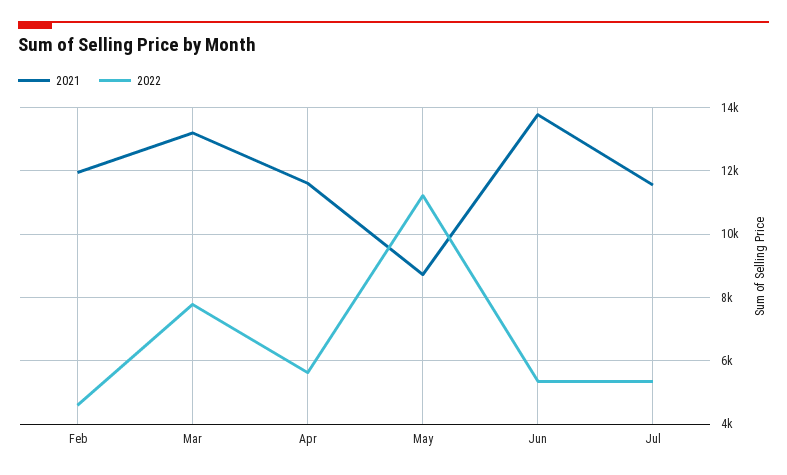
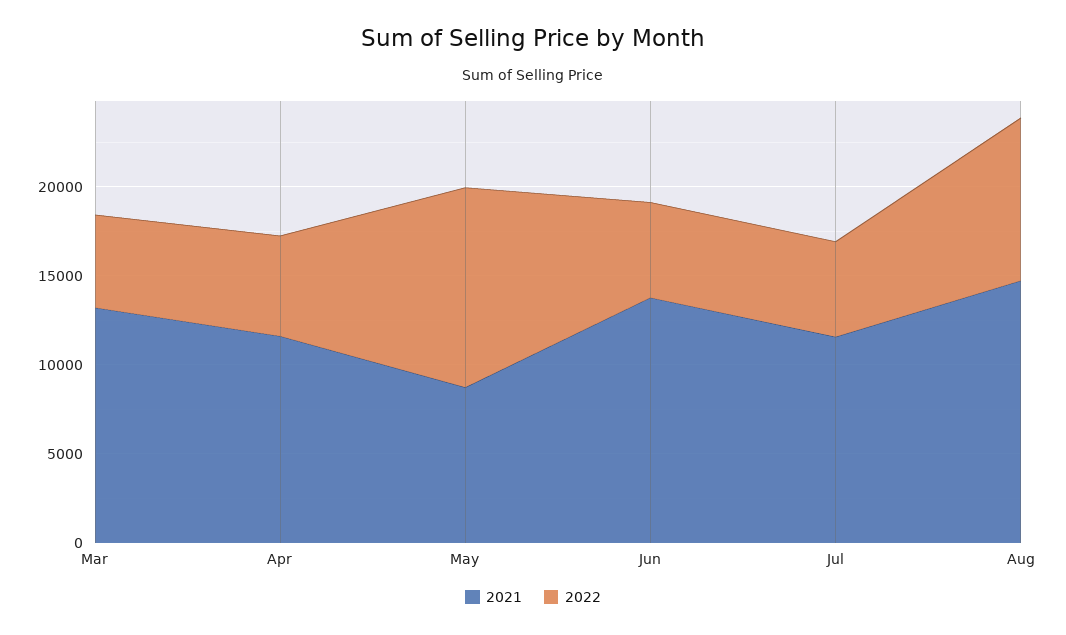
2021, Feb: 12000 -> none
2022, Feb: 4600 -> none
2022, Mar: 7800 -> 5000
2021, Aug: none -> 15000
2022, Aug: none -> 9000

